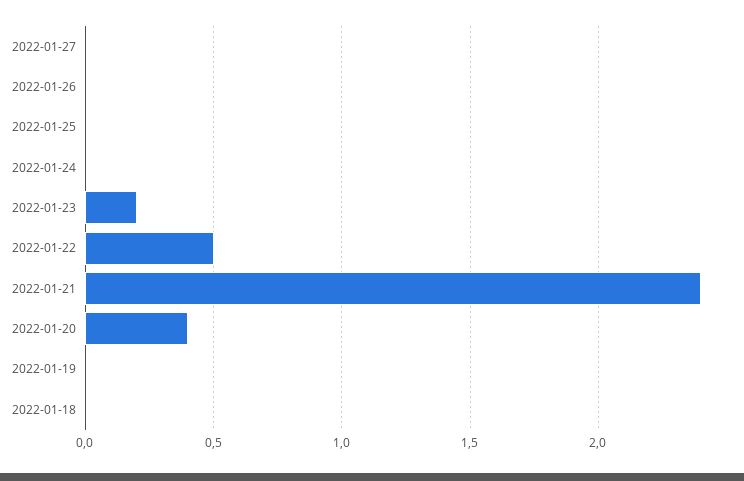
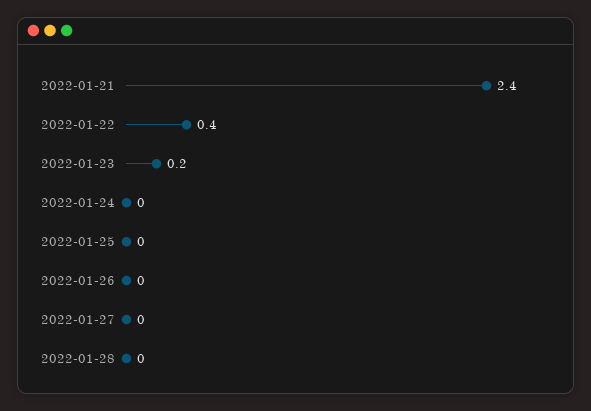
2022-01-22: 0.5 -> 0.4
2022-01-20: 0.4 -> none
2022-01-19: 0 -> none
2022-01-18: 0 -> none
2022-01-28: none -> 0

